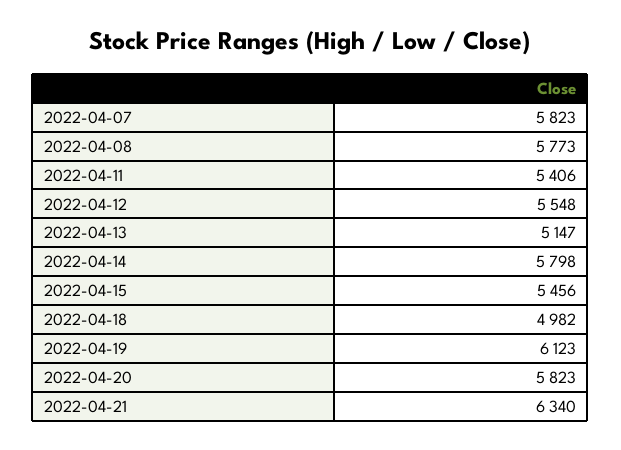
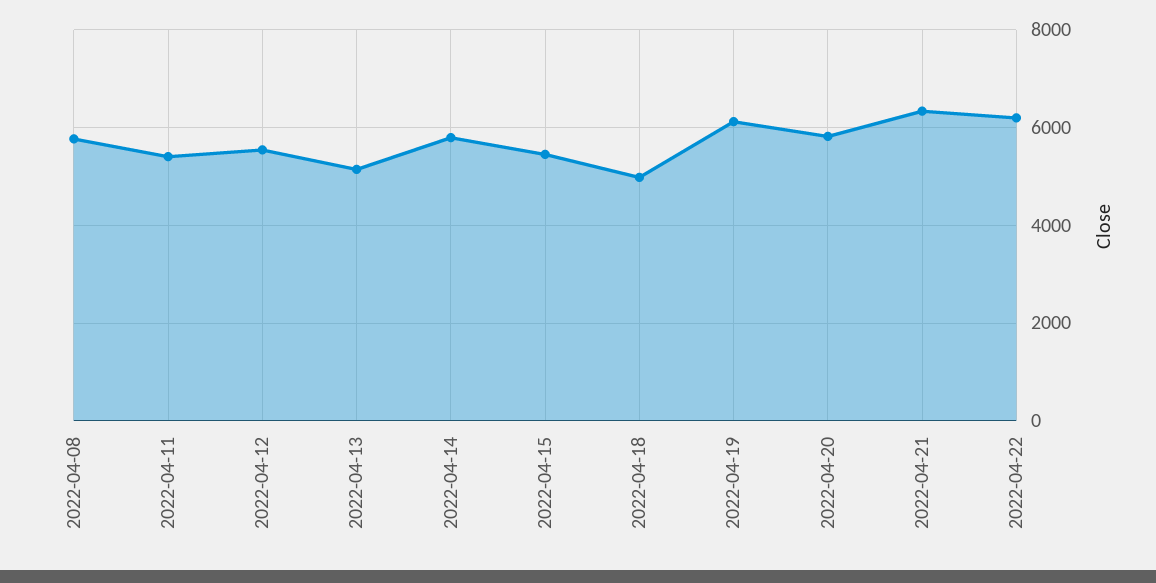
2022-04-07: 5823 -> none
2022-04-22: none -> 6200

